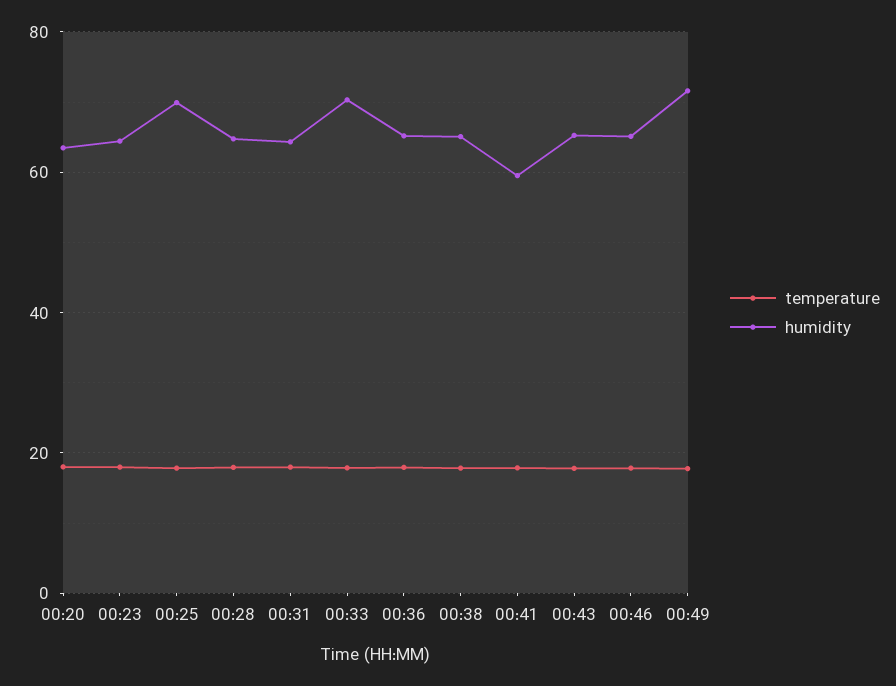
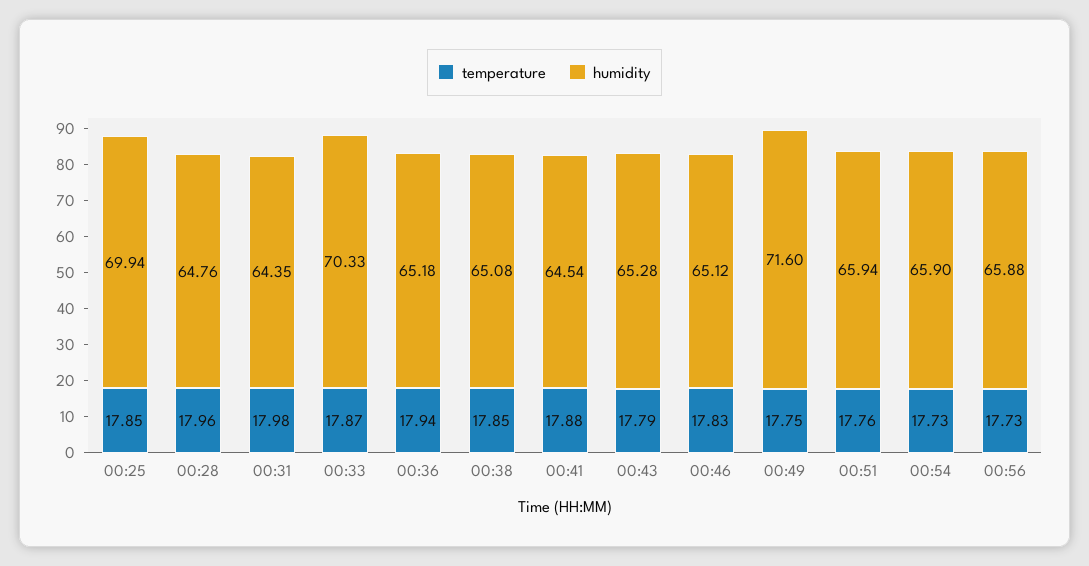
temperature, 00:20: 18 -> none
humidity, 00:20: 64 -> none
temperature, 00:23: 18 -> none
humidity, 00:23: 64 -> none
humidity, 00:41: 60 -> 64.54
temperature, 00:51: none -> 17.76
humidity, 00:51: none -> 65.94
temperature, 00:54: none -> 17.73
humidity, 00:54: none -> 65.9
temperature, 00:56: none -> 17.73
humidity, 00:56: none -> 65.88

